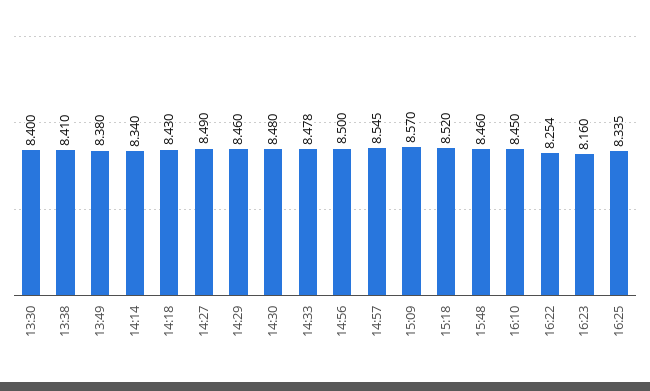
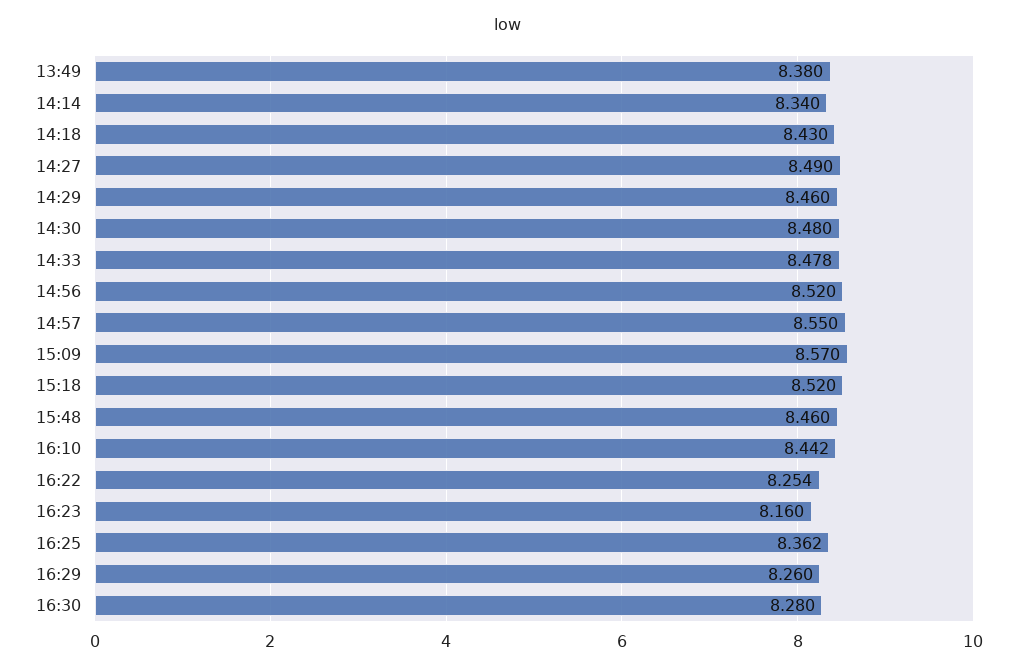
13:30: 8.4 -> none
13:38: 8.41 -> none
14:56: 8.5 -> 8.52
14:57: 8.545 -> 8.55
16:10: 8.45 -> 8.442
16:25: 8.335 -> 8.362
16:29: none -> 8.26
16:30: none -> 8.28

